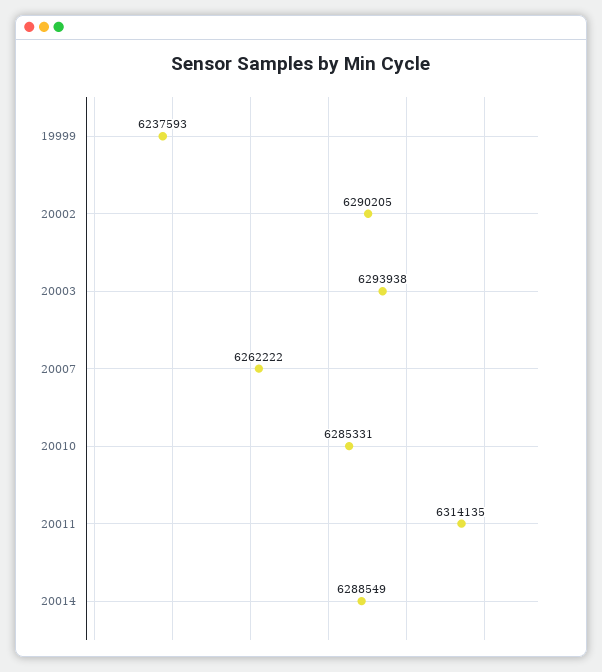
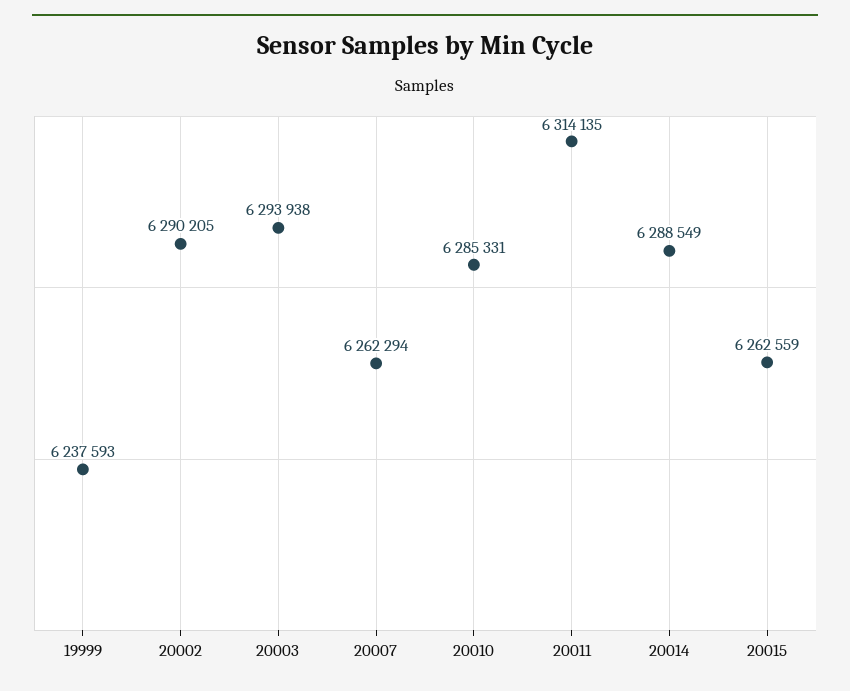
20007: 6262222 -> 6262294
20015: none -> 6262559

